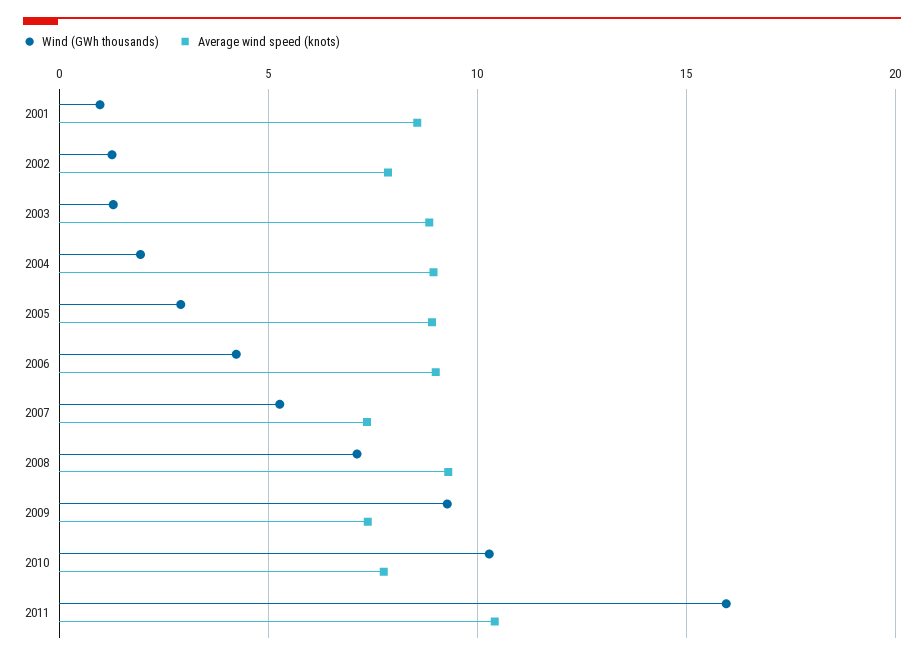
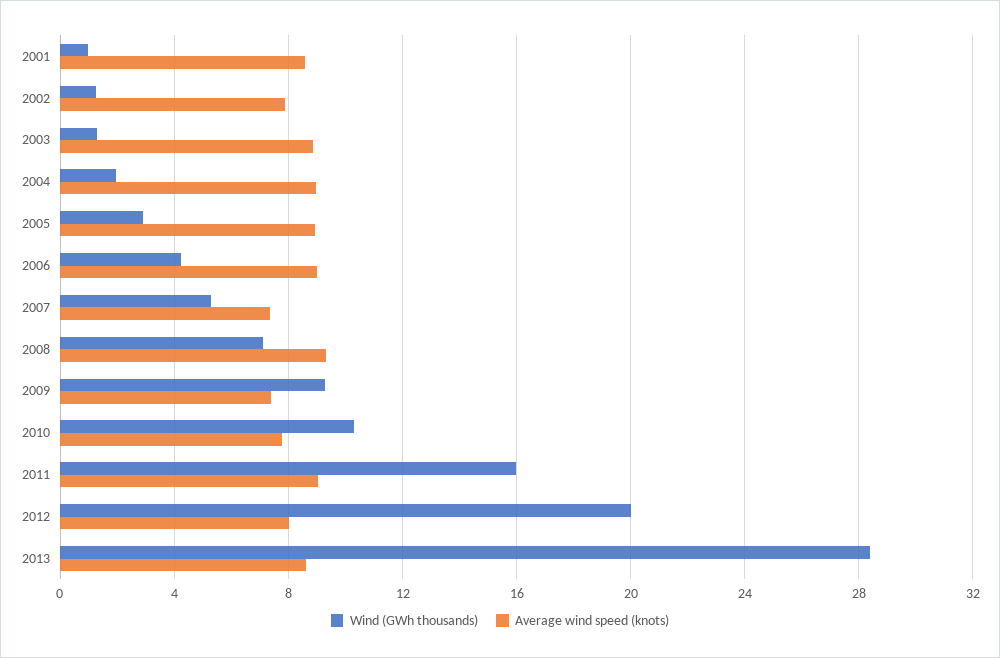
Average wind speed (knots), 2011: 10.5 -> 9
Wind (GWh thousands), 2012: none -> 20
Average wind speed (knots), 2012: none -> 8
Wind (GWh thousands), 2013: none -> 28.5
Average wind speed (knots), 2013: none -> 8.5

